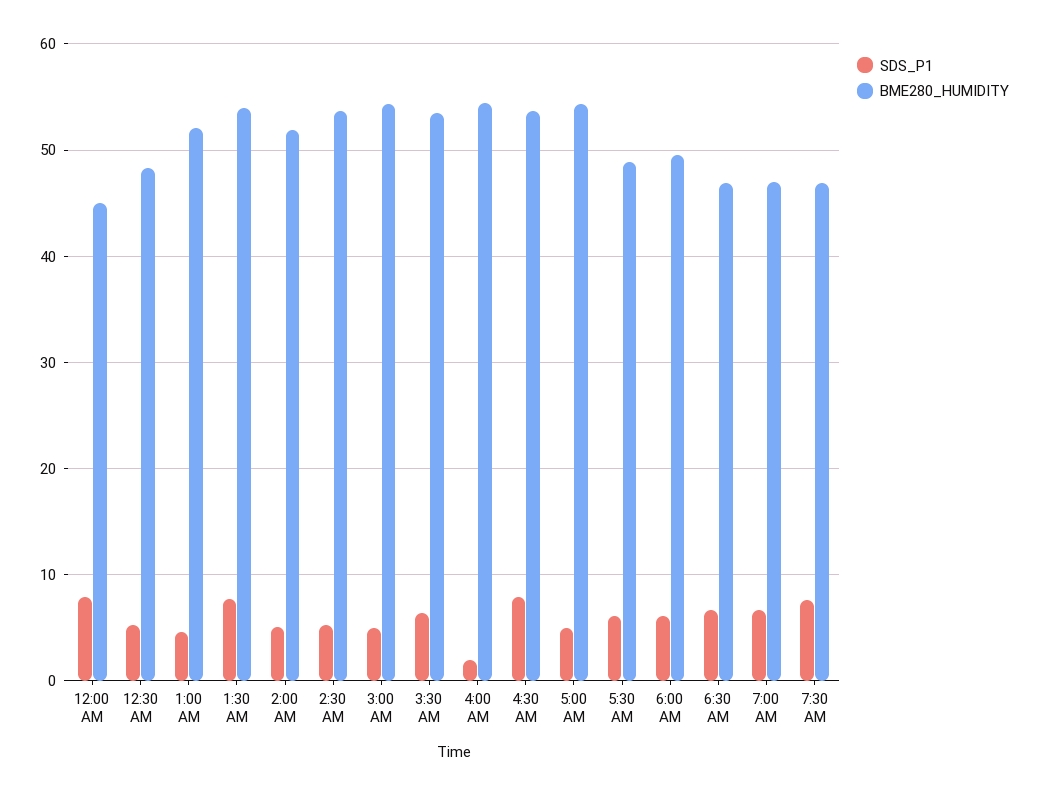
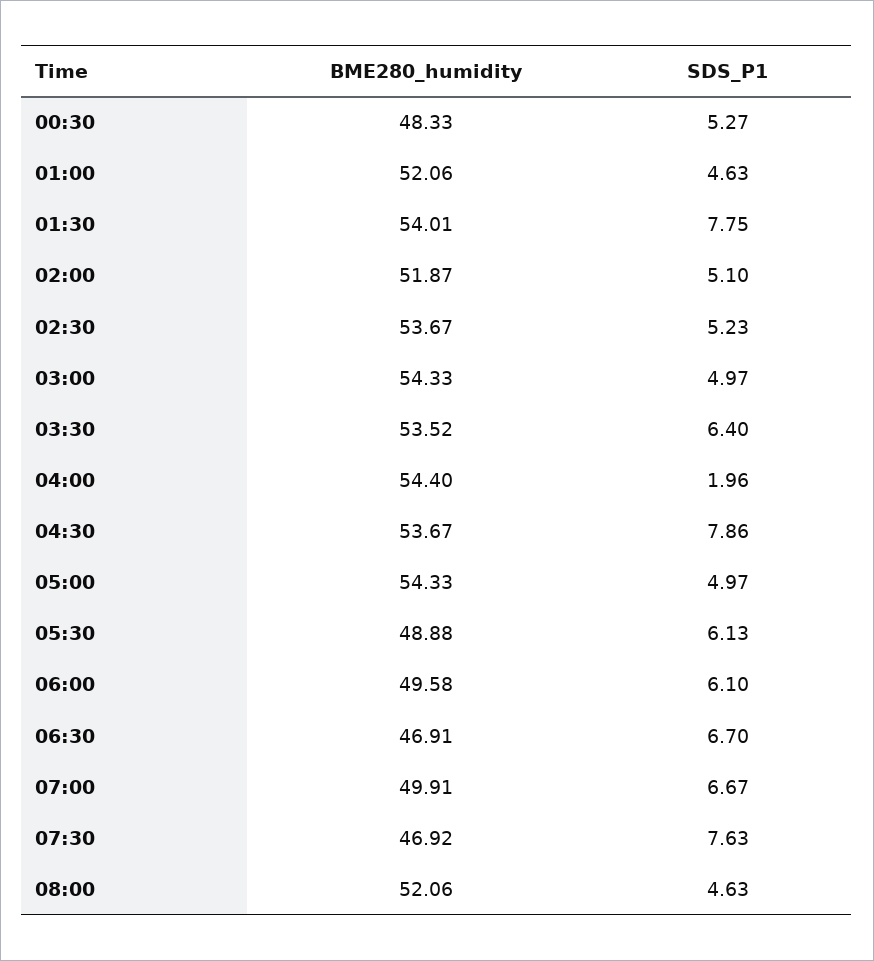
SDS_P1, 12:00 AM: 8 -> none
BME280_HUMIDITY, 12:00 AM: 45 -> none
BME280_HUMIDITY, 7:00 AM: 47 -> 49.91
BME280_HUMIDITY, 08:00: none -> 52.06
SDS_P1, 08:00: none -> 4.63

